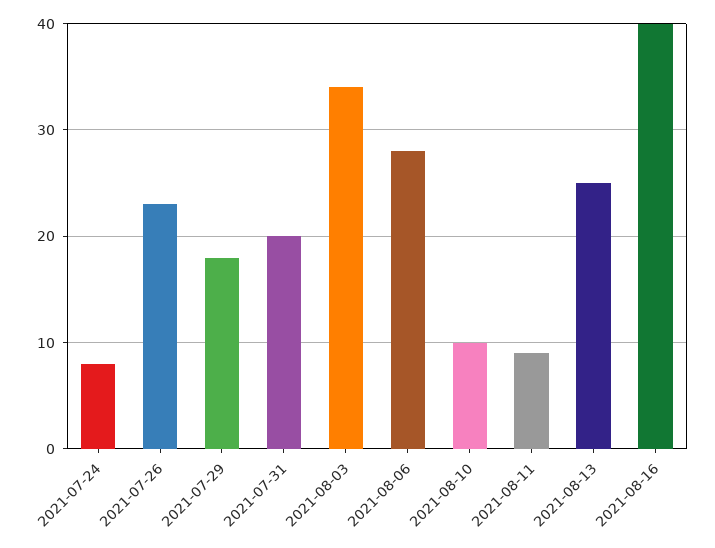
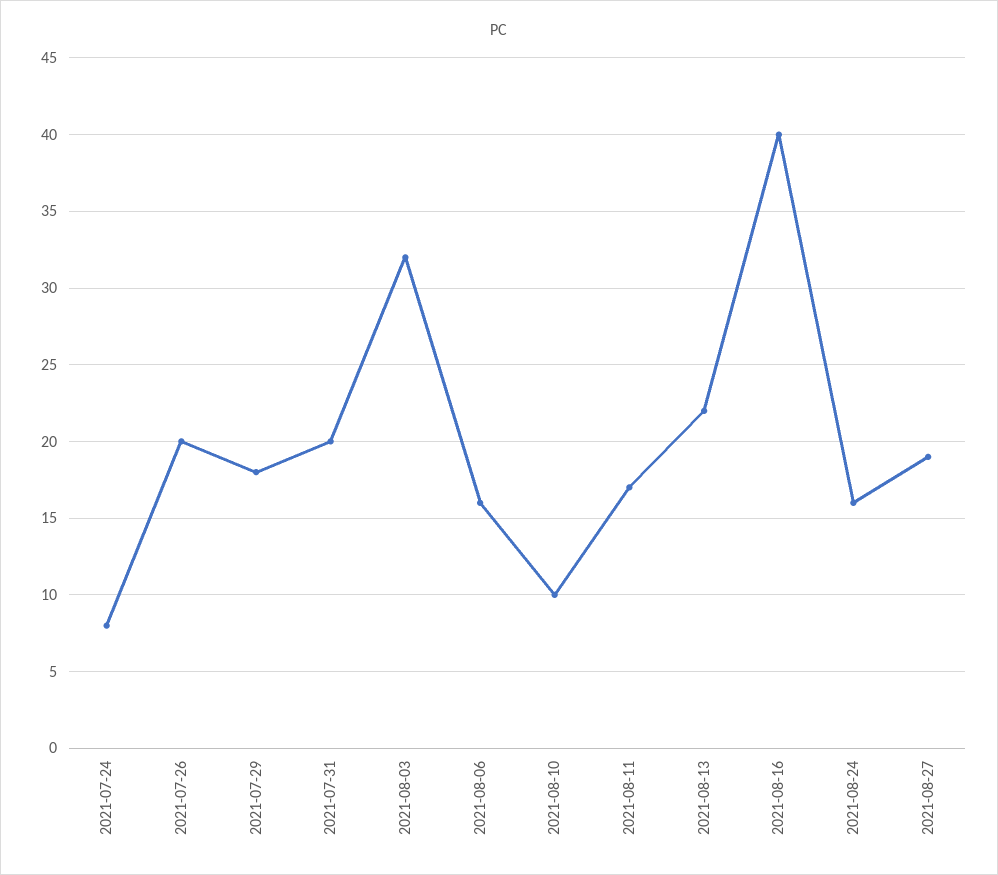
2021-07-26: 23 -> 20
2021-08-03: 34 -> 32
2021-08-06: 28 -> 16
2021-08-11: 9 -> 17
2021-08-13: 25 -> 22
2021-08-24: none -> 16
2021-08-27: none -> 19

